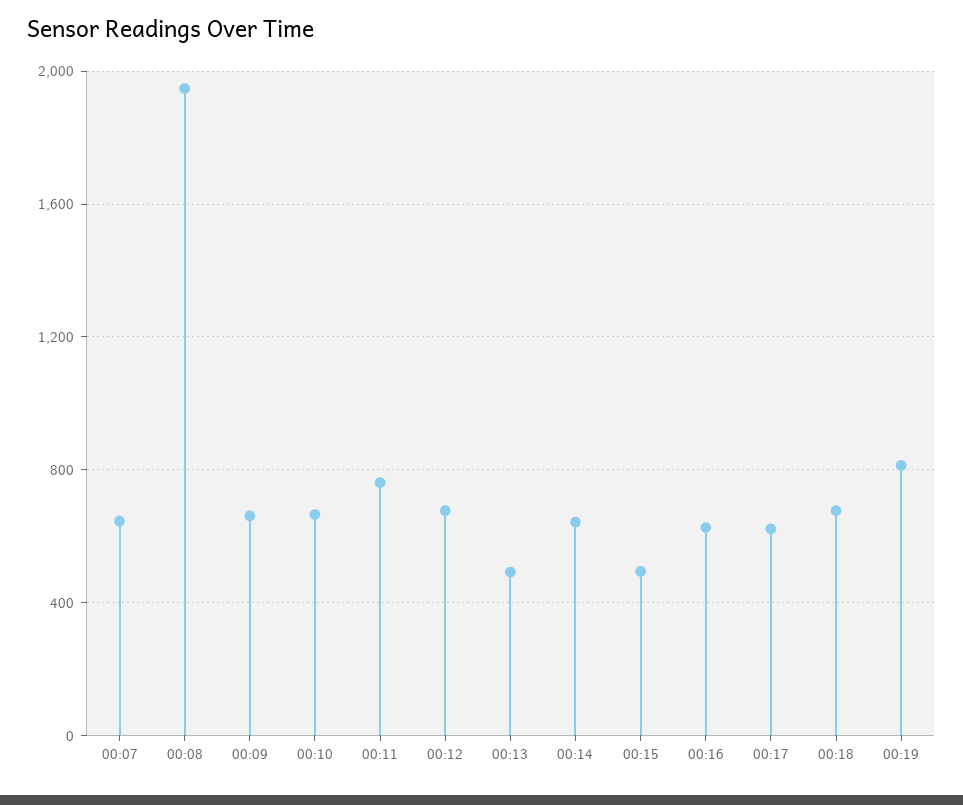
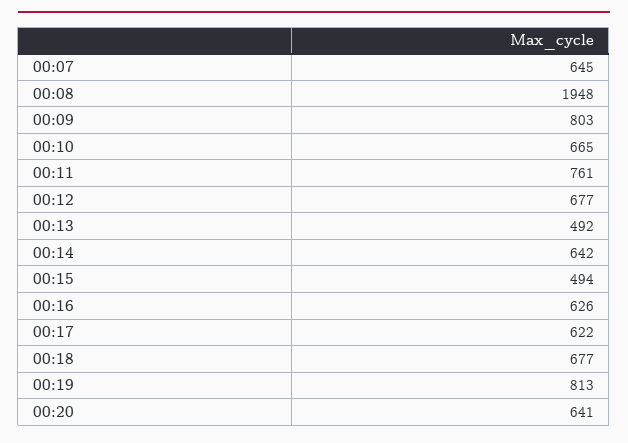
00:09: 650 -> 803
00:20: none -> 641

